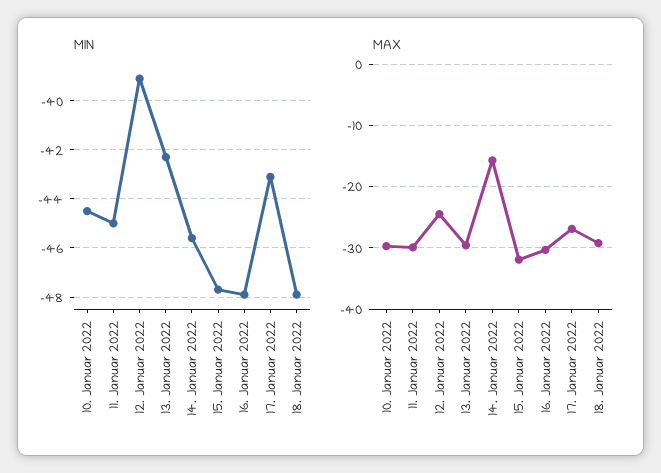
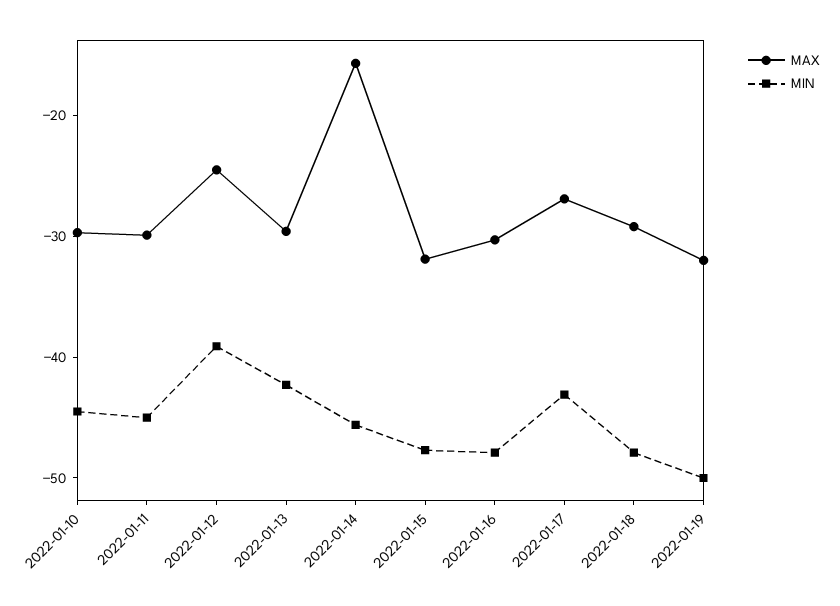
MAX, 2022-01-19: none -> -32
MIN, 2022-01-19: none -> -50

